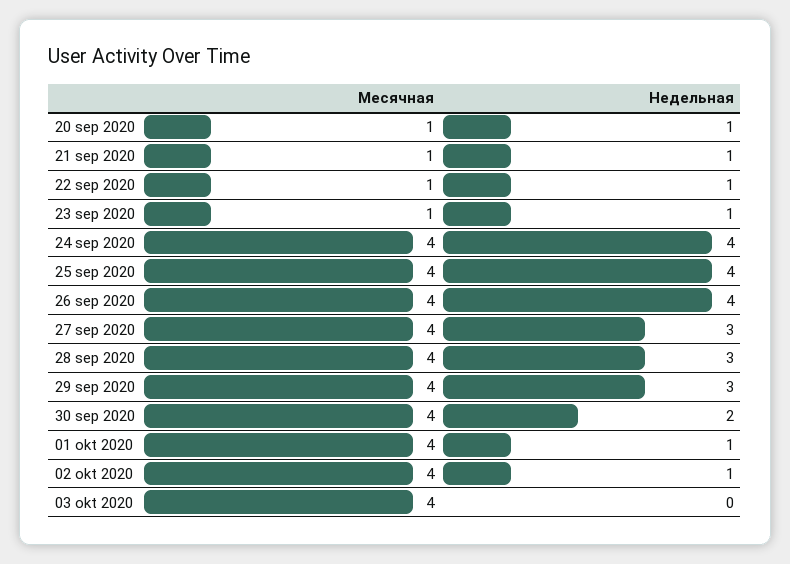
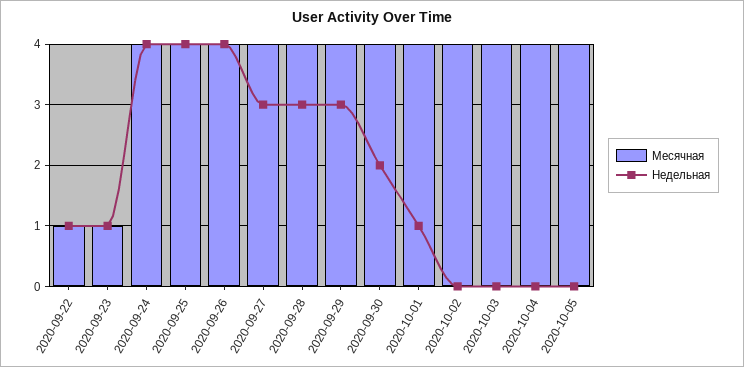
Месячная, 20 sep 2020: 1 -> none
Недельная, 20 sep 2020: 1 -> none
Месячная, 21 sep 2020: 1 -> none
Недельная, 21 sep 2020: 1 -> none
Недельная, 02 okt 2020: 1 -> 0
Месячная, 2020-10-04: none -> 4
Недельная, 2020-10-04: none -> 0
Месячная, 2020-10-05: none -> 4
Недельная, 2020-10-05: none -> 0

